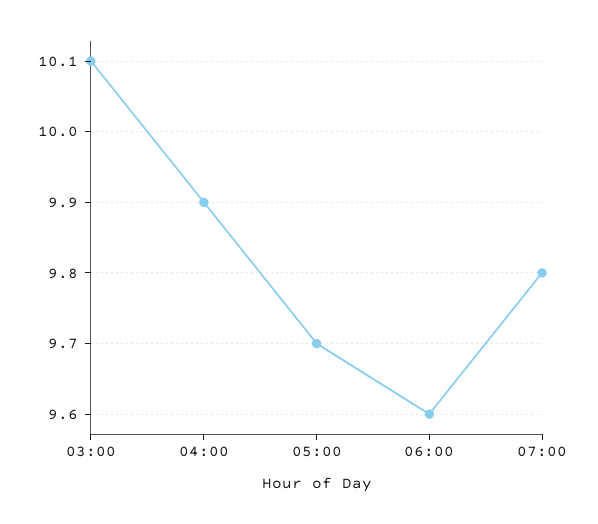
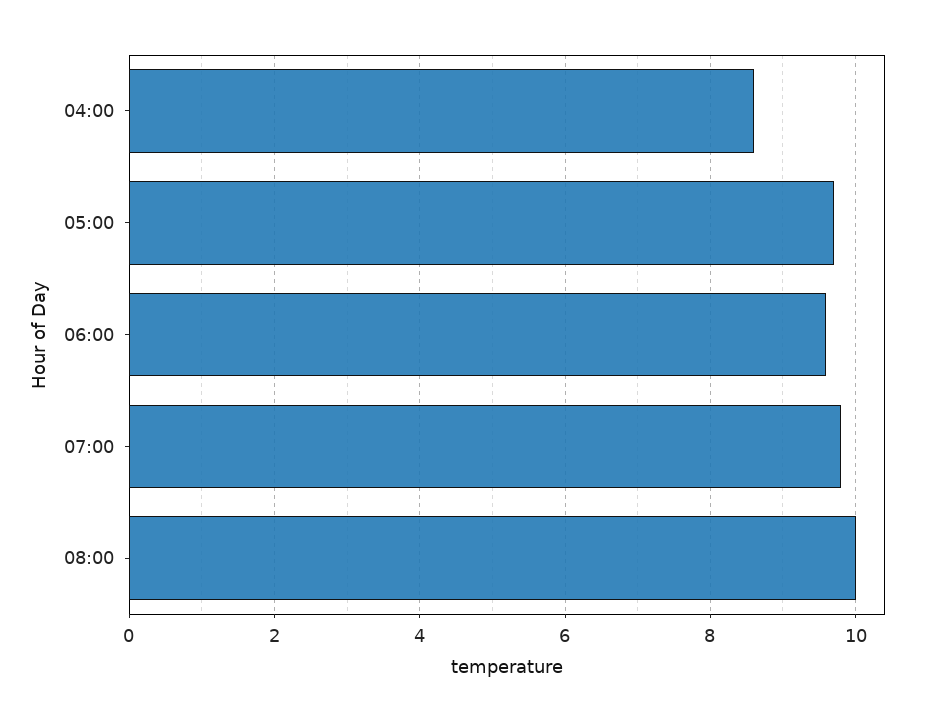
03:00: 10.1 -> none
04:00: 9.9 -> 8.5
08:00: none -> 10

